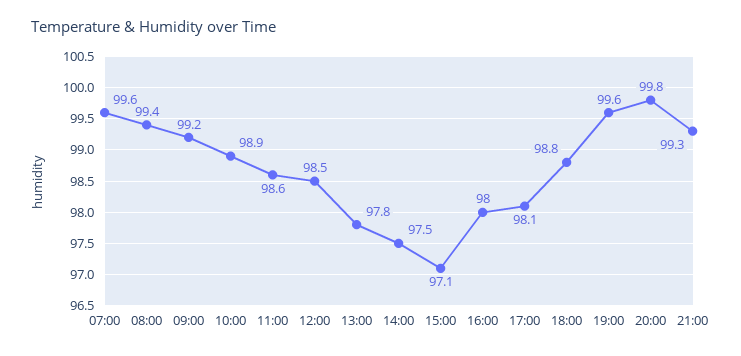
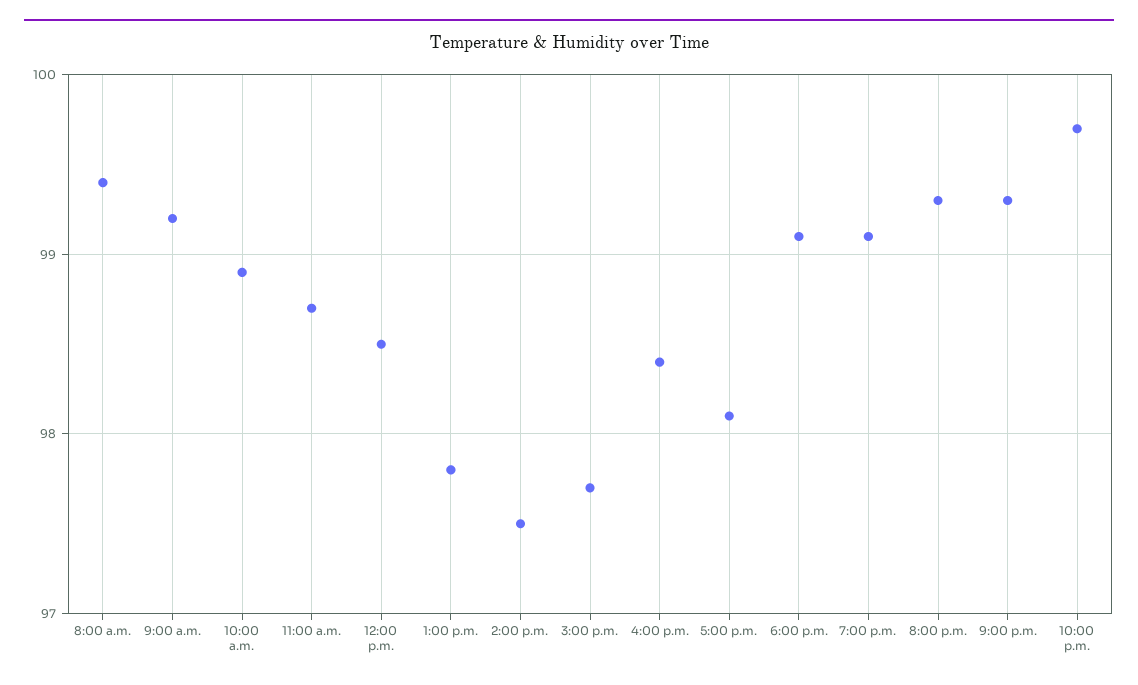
07:00: 99.6 -> none
11:00: 98.6 -> 98.7
15:00: 97.1 -> 97.7
16:00: 98 -> 98.4
18:00: 98.8 -> 99.1
19:00: 99.6 -> 99.1
20:00: 99.8 -> 99.3
10:00 p.m.: none -> 99.7

